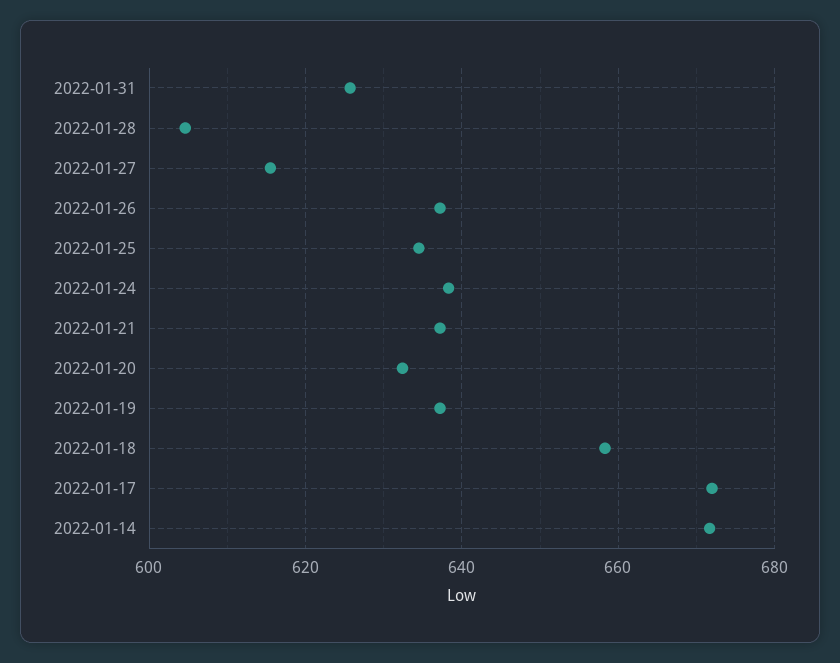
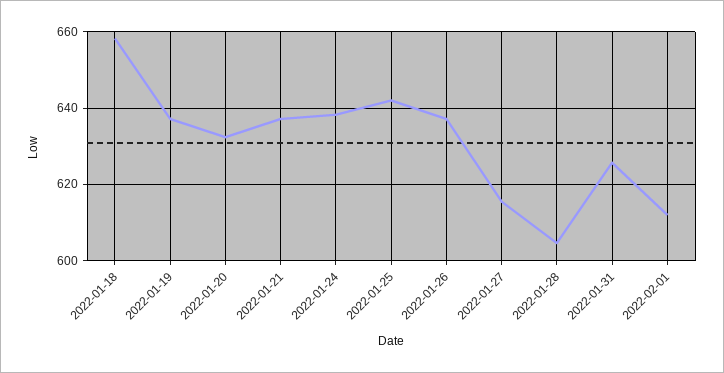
2022-01-25: 634 -> 642
2022-01-17: 672 -> none
2022-01-14: 672 -> none
2022-02-01: none -> 612

